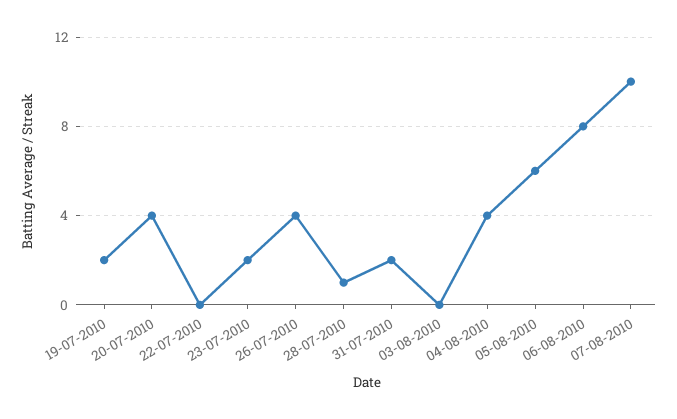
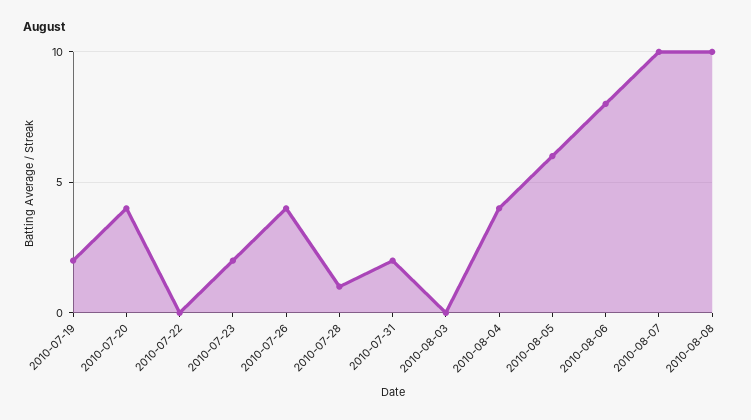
2010-08-08: none -> 10

